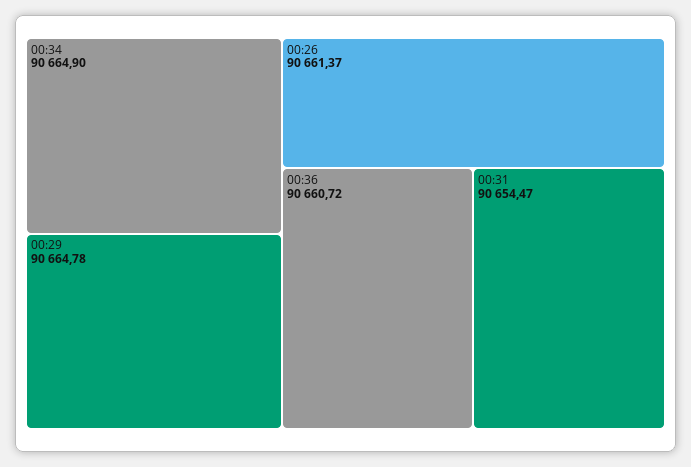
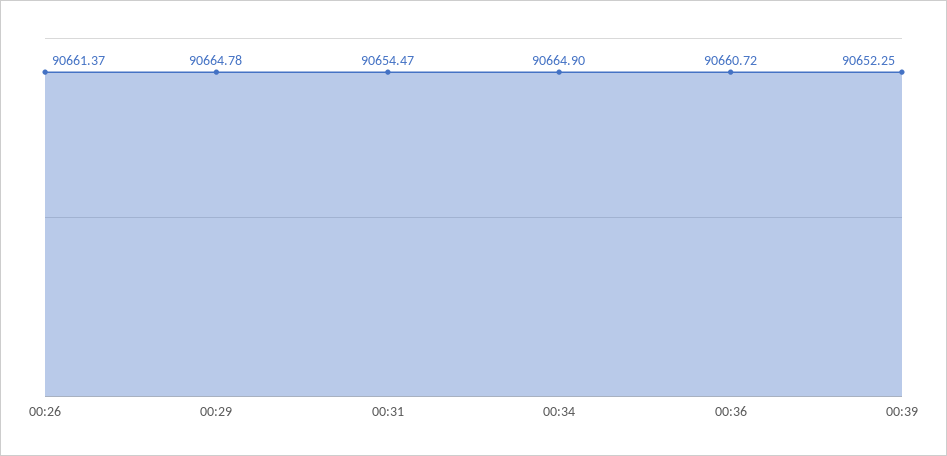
00:39: none -> 90652.25

